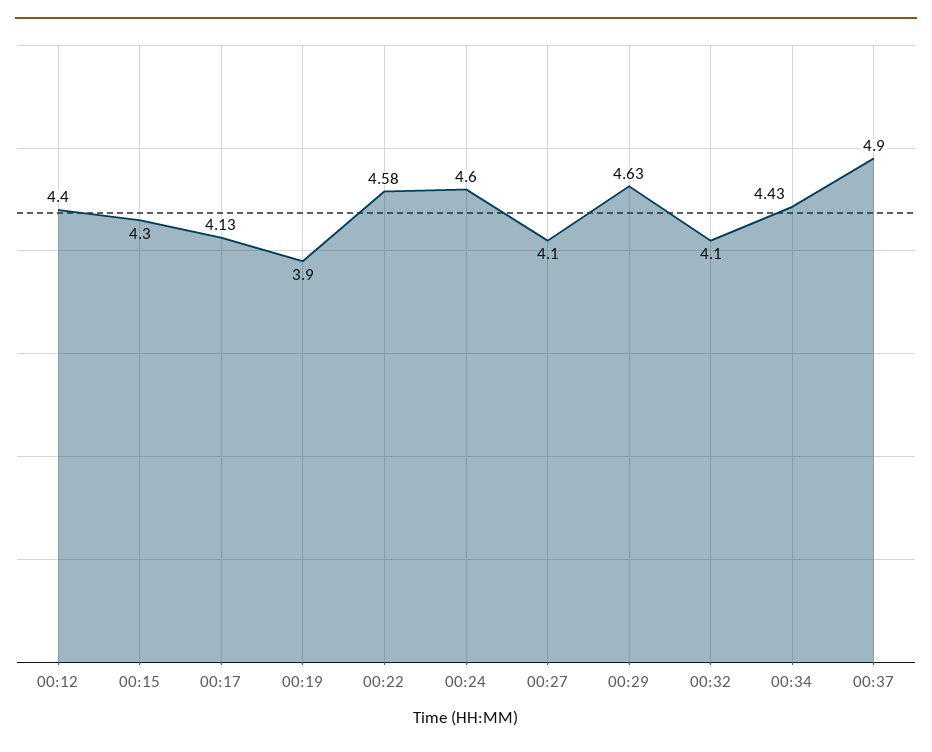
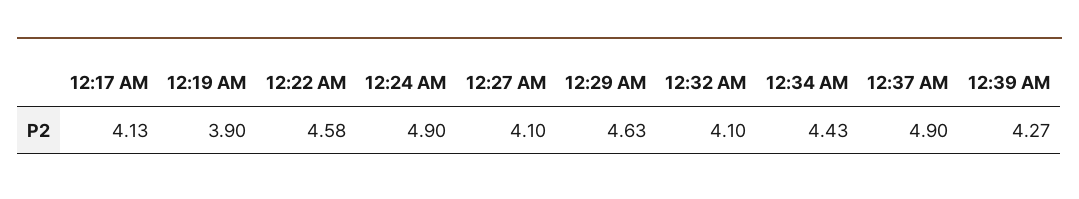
00:12: 4.4 -> none
00:15: 4.3 -> none
00:24: 4.6 -> 4.9
12:39 AM: none -> 4.27

